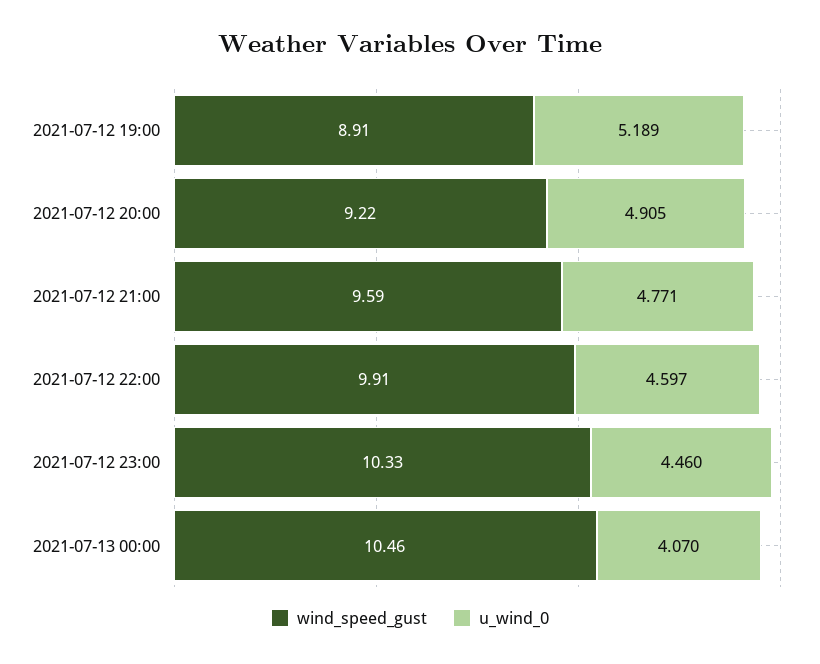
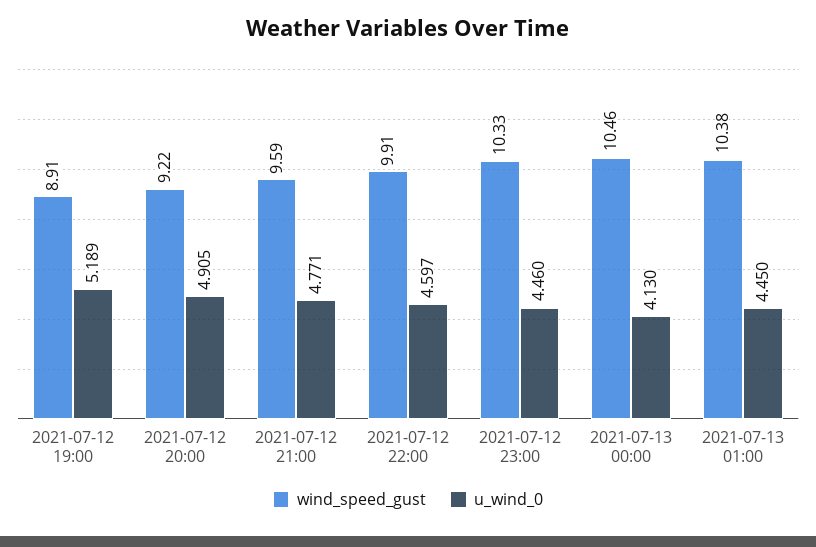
u_wind_0, 2021-07-13 00:00: 4.07 -> 4.13
wind_speed_gust, 2021-07-13 01:00: none -> 10.38
u_wind_0, 2021-07-13 01:00: none -> 4.45

